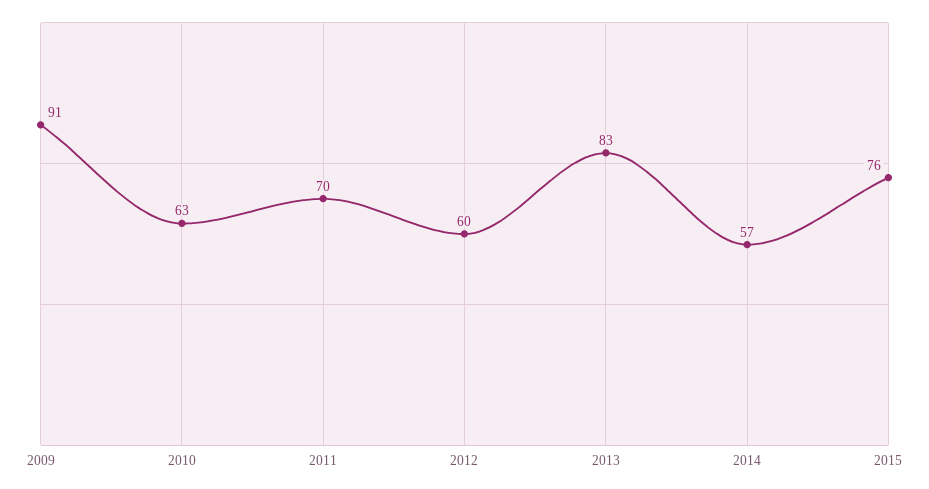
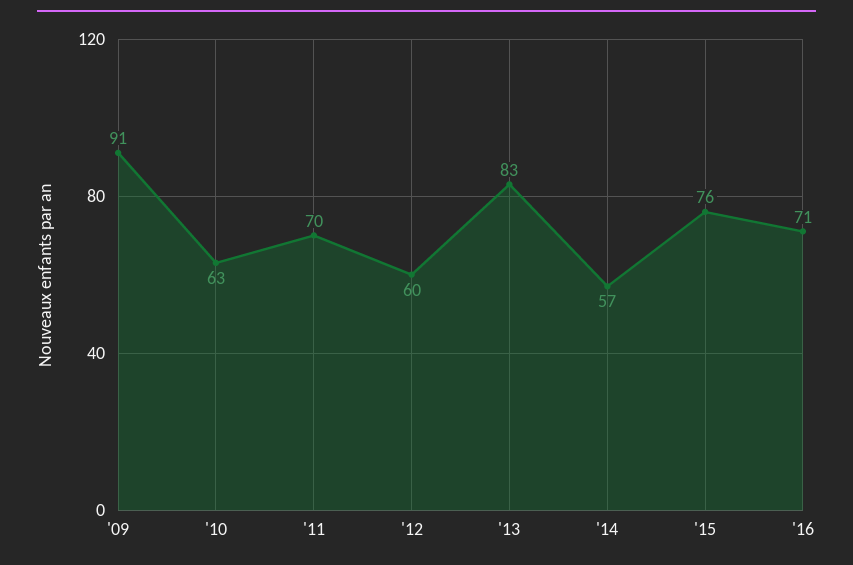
'16: none -> 71

